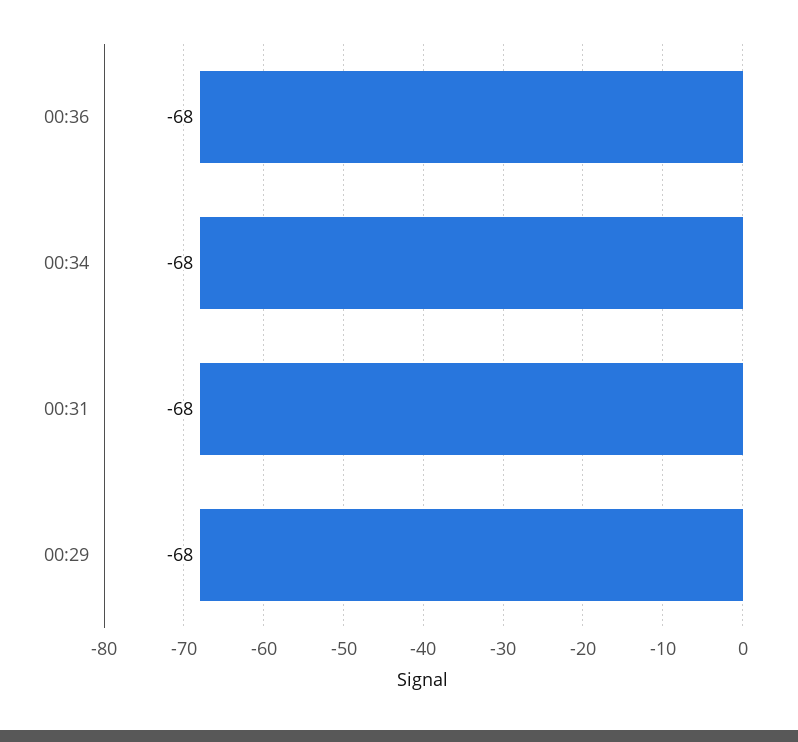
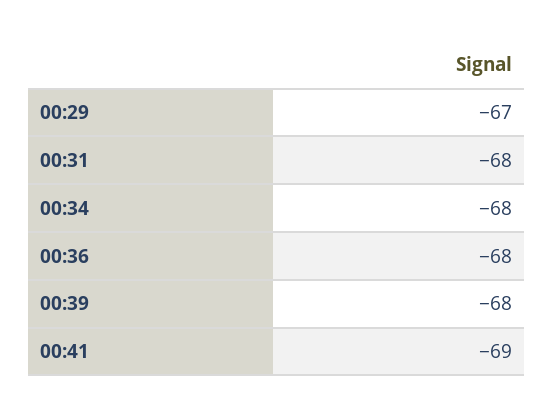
00:29: -68 -> -67
00:39: none -> -68
00:41: none -> -69

